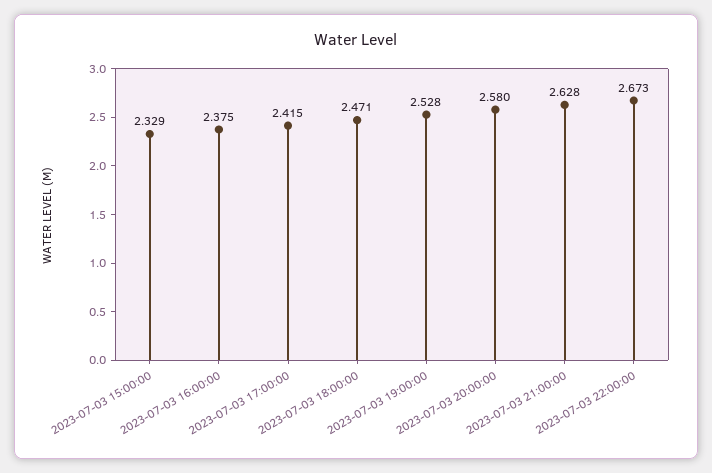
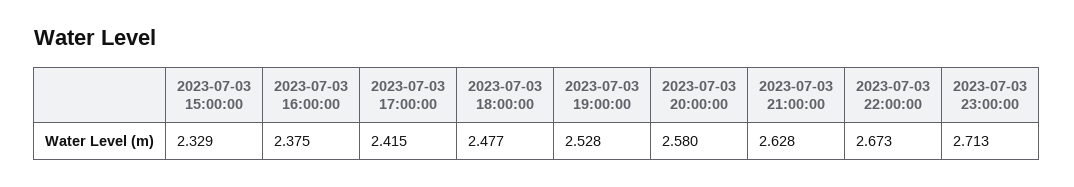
2023-07-03 18:00:00: 2.471 -> 2.477
2023-07-03 23:00:00: none -> 2.713

